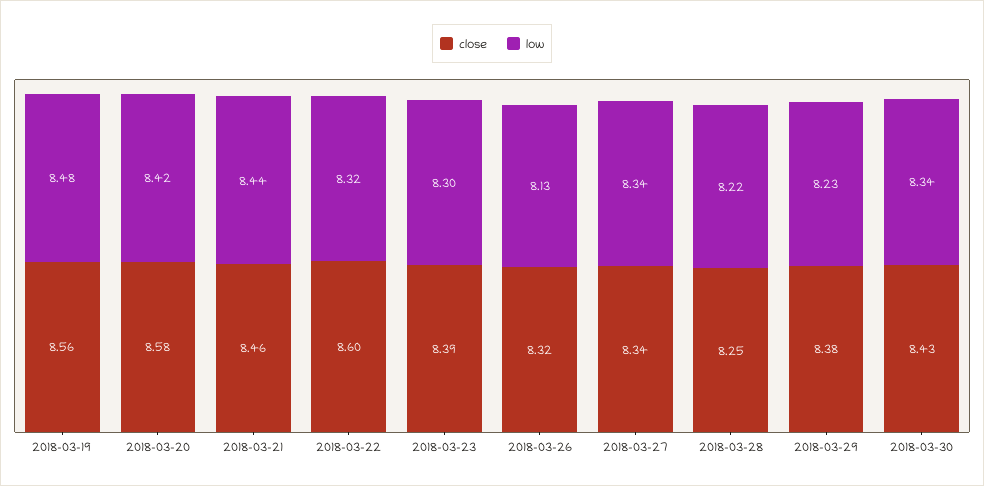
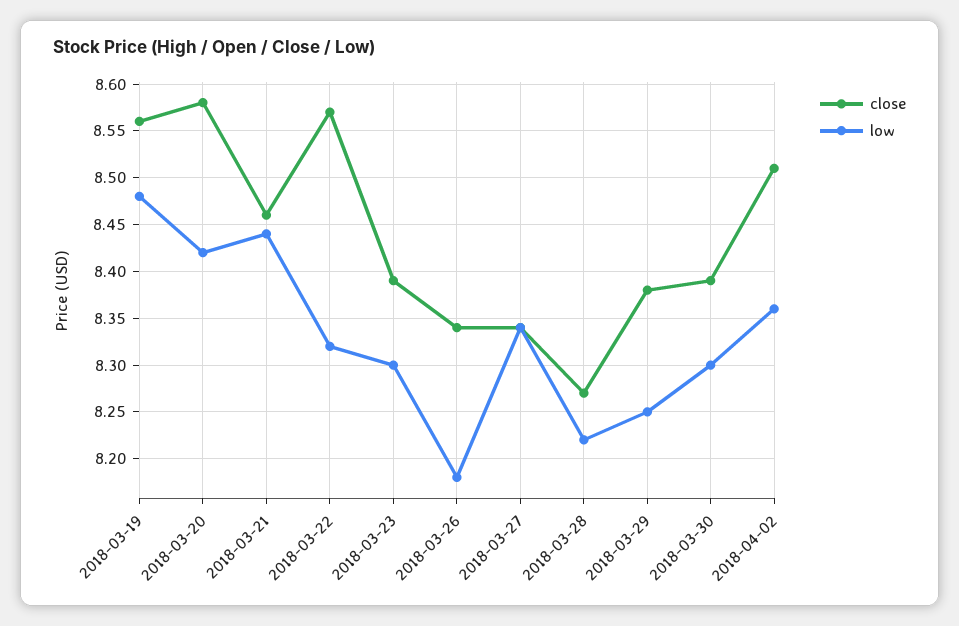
close, 2018-03-22: 8.6 -> 8.57
close, 2018-03-26: 8.32 -> 8.34
low, 2018-03-26: 8.13 -> 8.18
close, 2018-03-28: 8.25 -> 8.27
low, 2018-03-29: 8.23 -> 8.25
close, 2018-03-30: 8.43 -> 8.39
low, 2018-03-30: 8.34 -> 8.3
close, 2018-04-02: none -> 8.51
low, 2018-04-02: none -> 8.36

